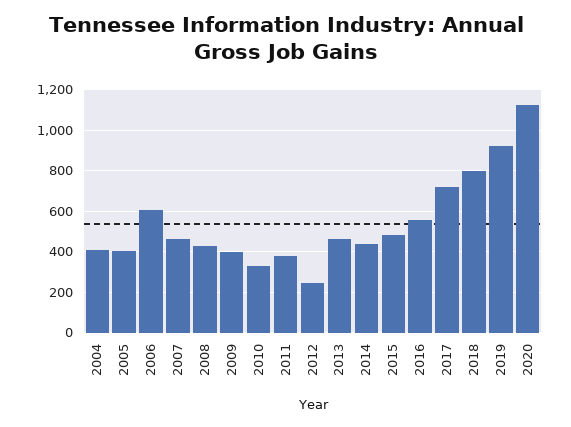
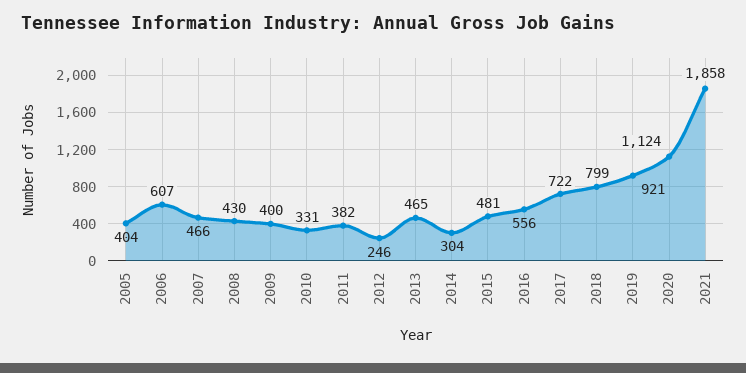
2004: 400 -> none
2014: 450 -> 304
2021: none -> 1858

